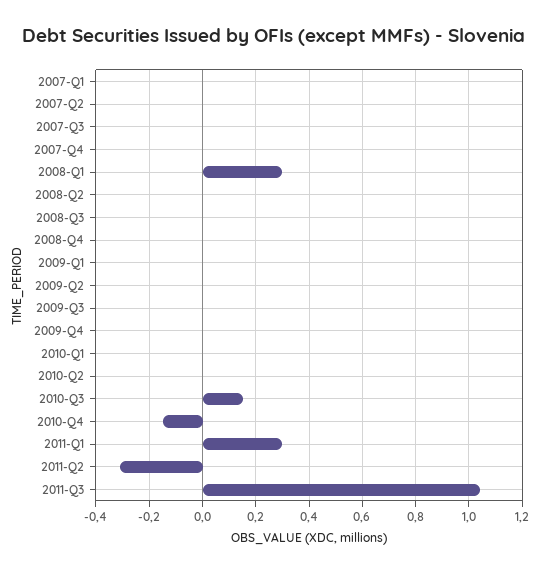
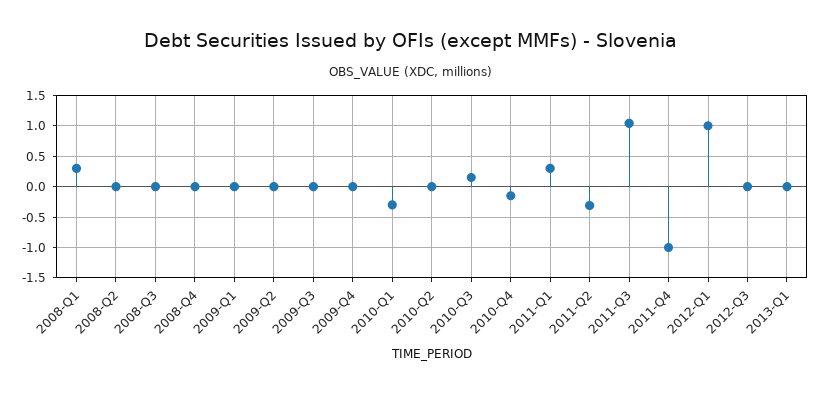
2007-Q1: 0 -> none
2007-Q2: 0 -> none
2007-Q3: 0 -> none
2007-Q4: 0 -> none
2010-Q1: 0 -> -0.3
2011-Q4: none -> -1
2012-Q1: none -> 1
2012-Q3: none -> 0
2013-Q1: none -> 0

